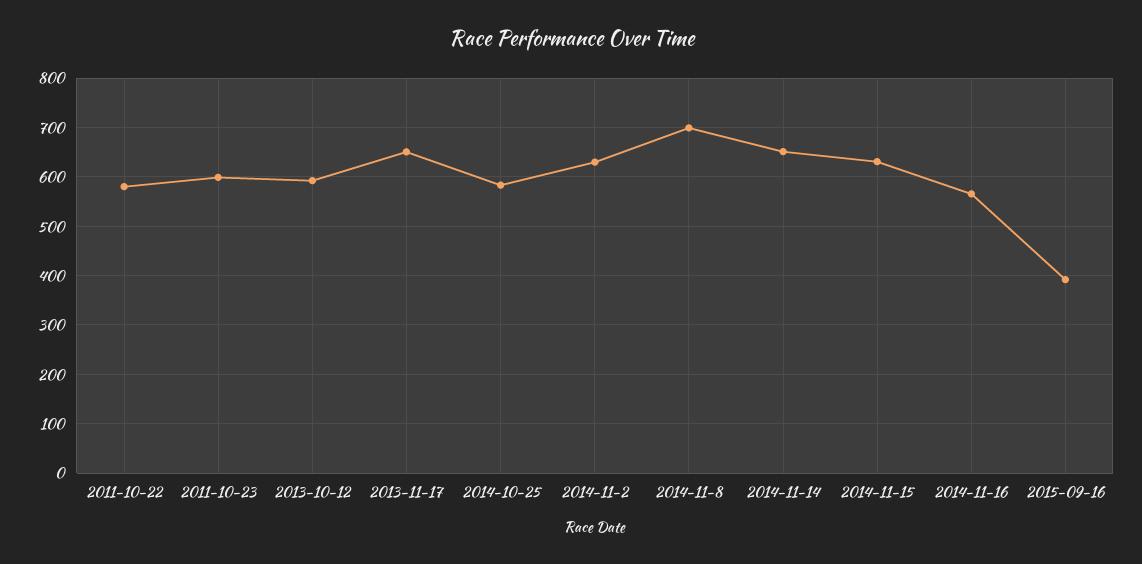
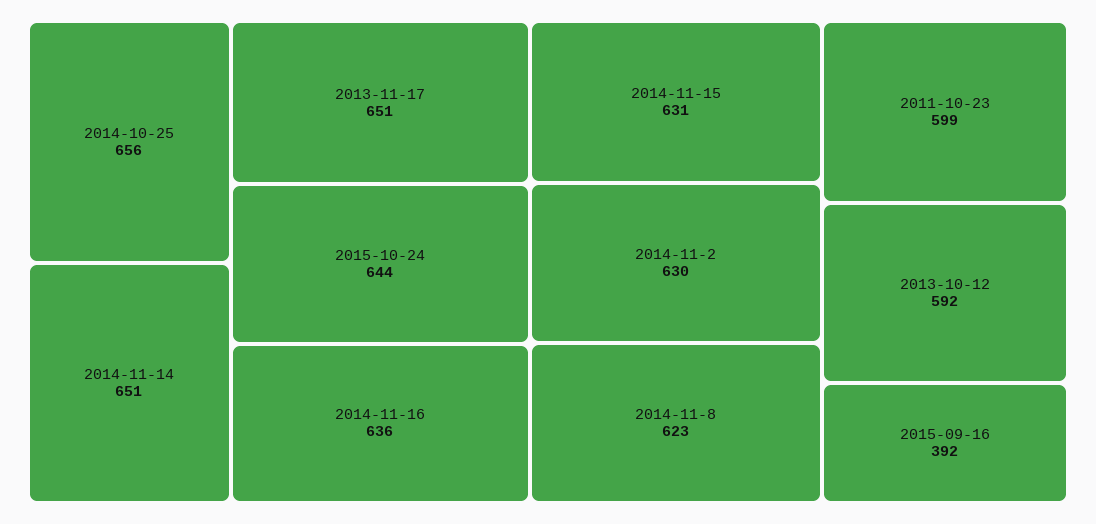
2011-10-22: 580 -> none
2014-10-25: 580 -> 656
2014-11-8: 700 -> 623
2014-11-16: 560 -> 636
2015-10-24: none -> 644

